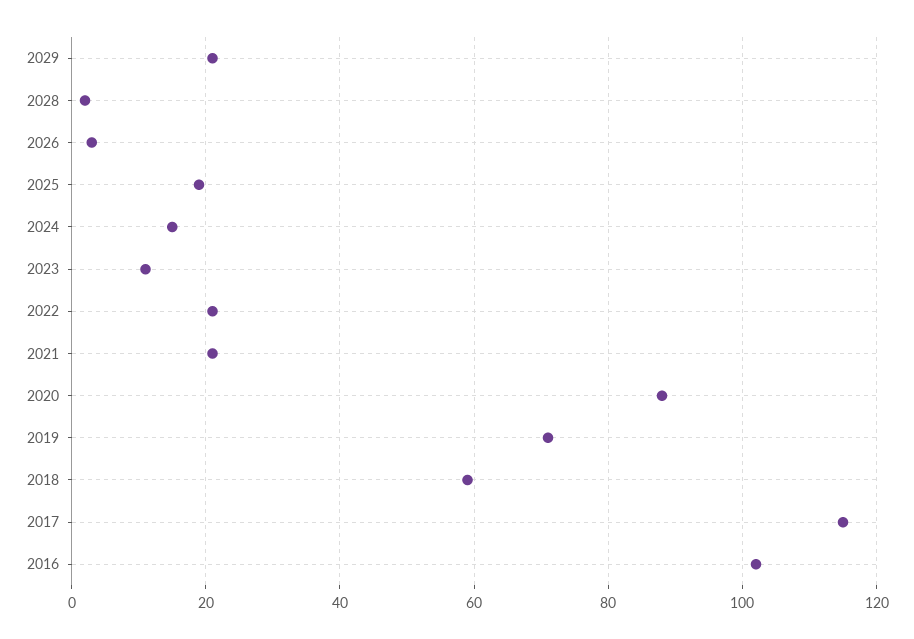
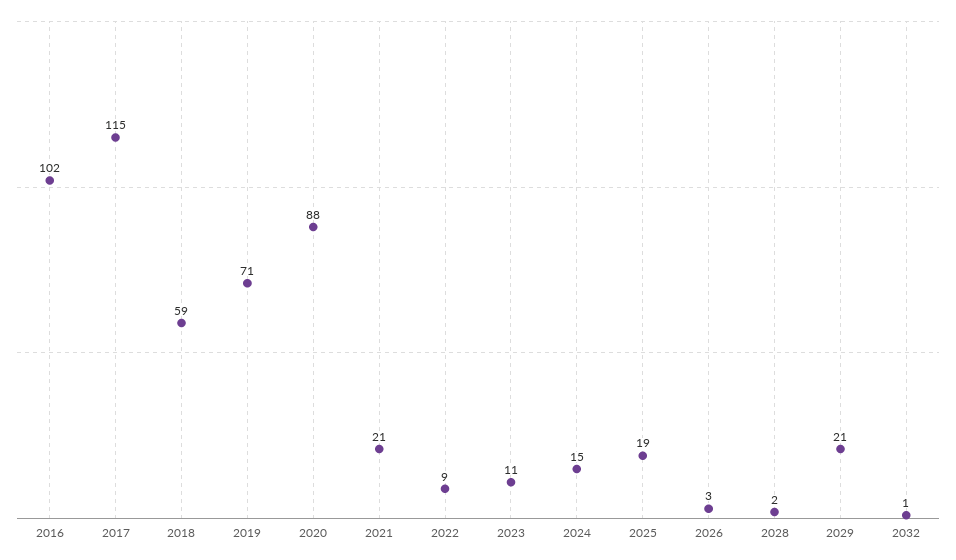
2022: 20 -> 9
2032: none -> 1

